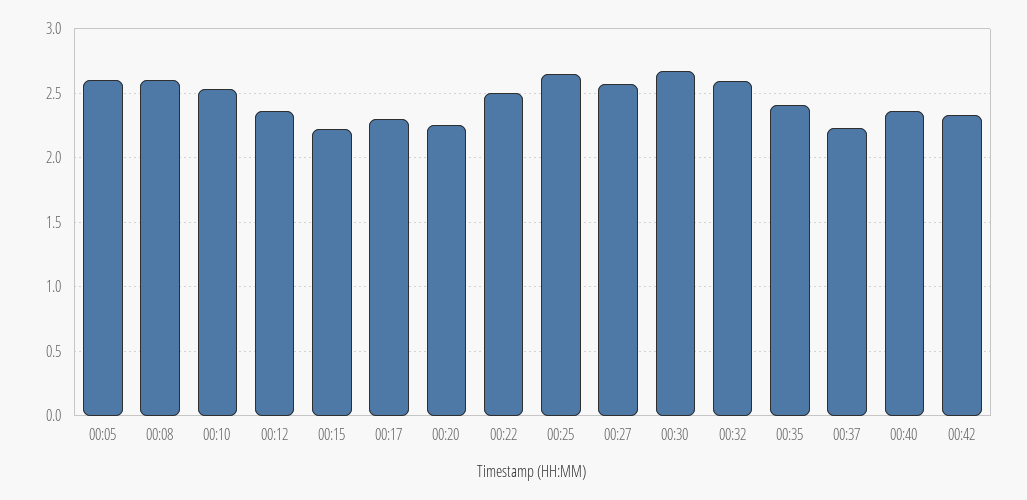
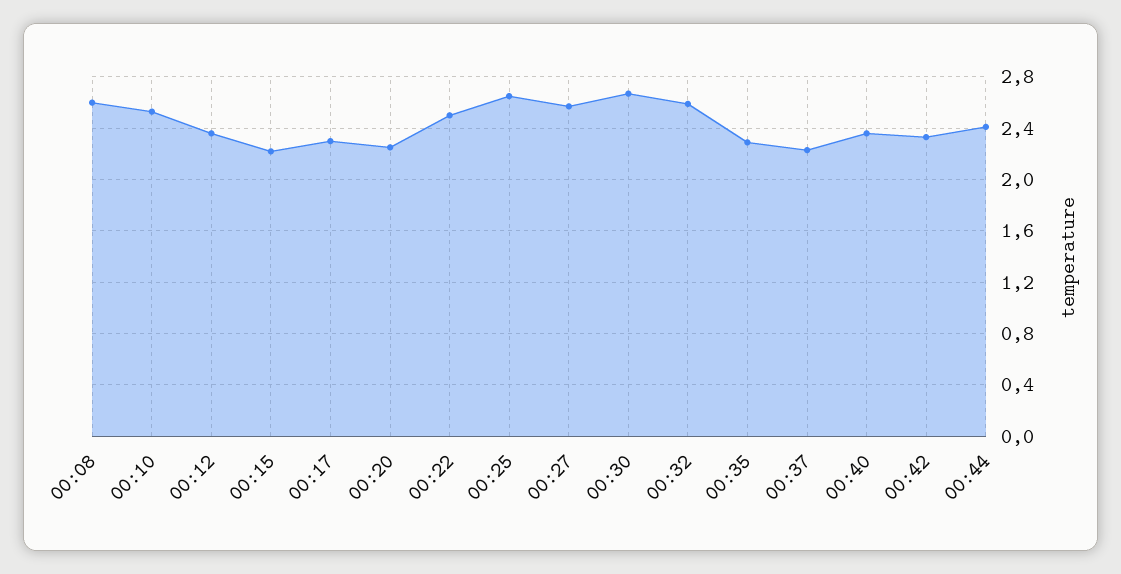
00:05: 2.6 -> none
00:35: 2.4 -> 2.3
00:44: none -> 2.4

